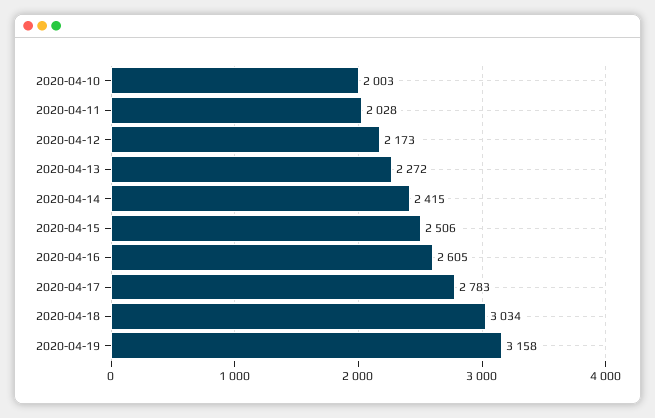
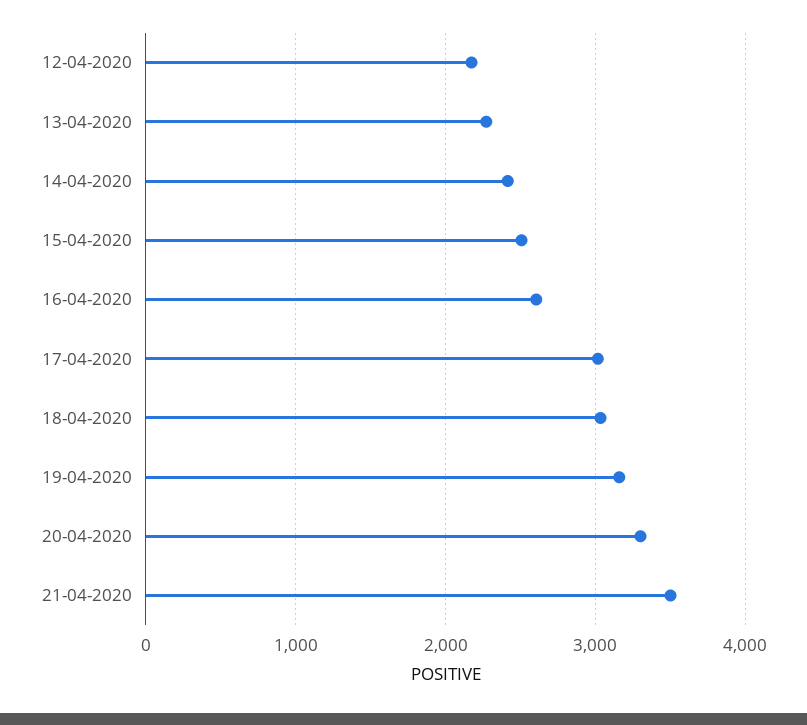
2020-04-10: 2003 -> none
2020-04-11: 2028 -> none
2020-04-17: 2783 -> 3000
20-04-2020: none -> 3300
21-04-2020: none -> 3500

